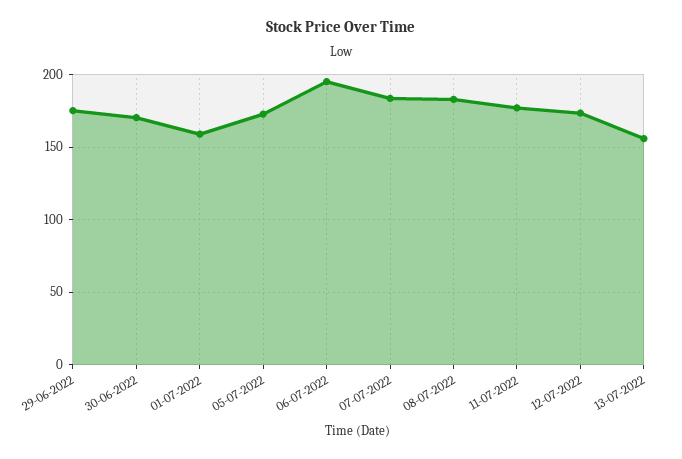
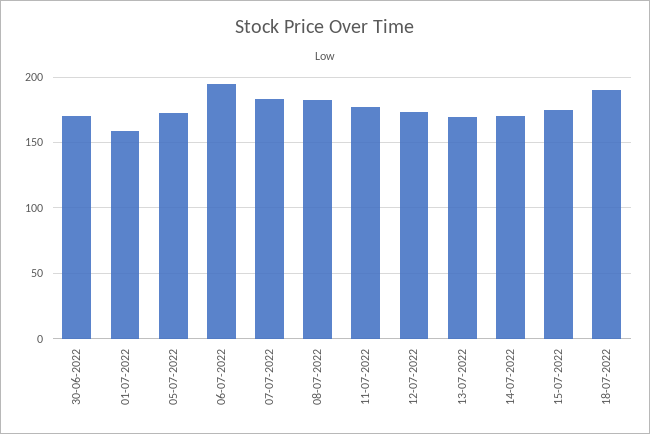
29-06-2022: 175 -> none
13-07-2022: 155 -> 170
14-07-2022: none -> 170
15-07-2022: none -> 175
18-07-2022: none -> 190

